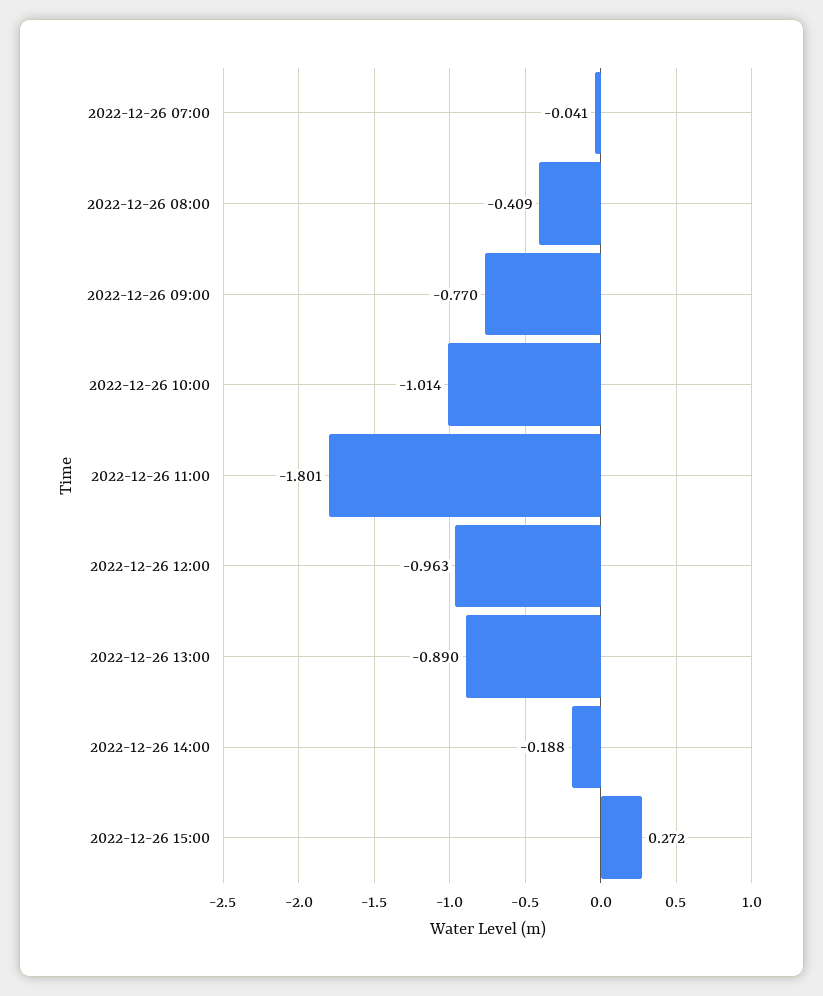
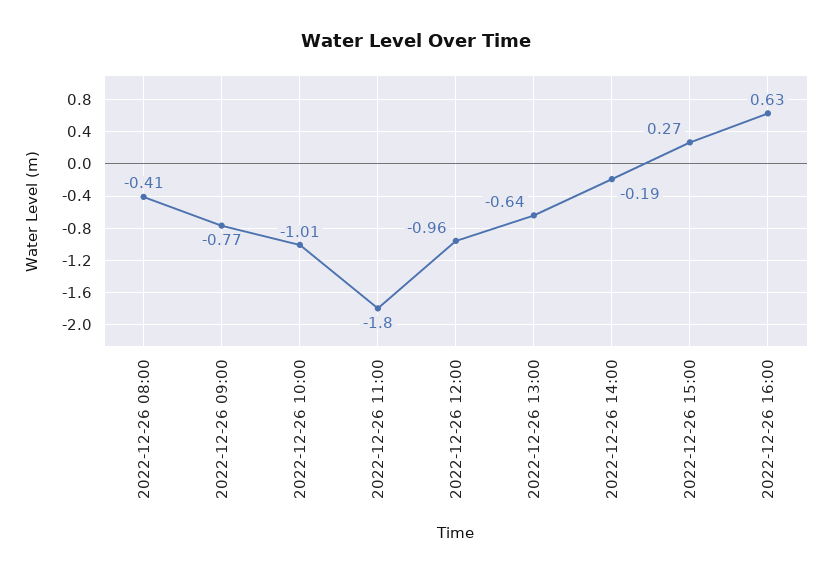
2022-12-26 07:00: -0.041 -> none
2022-12-26 13:00: -0.89 -> -0.64
2022-12-26 16:00: none -> 0.63

